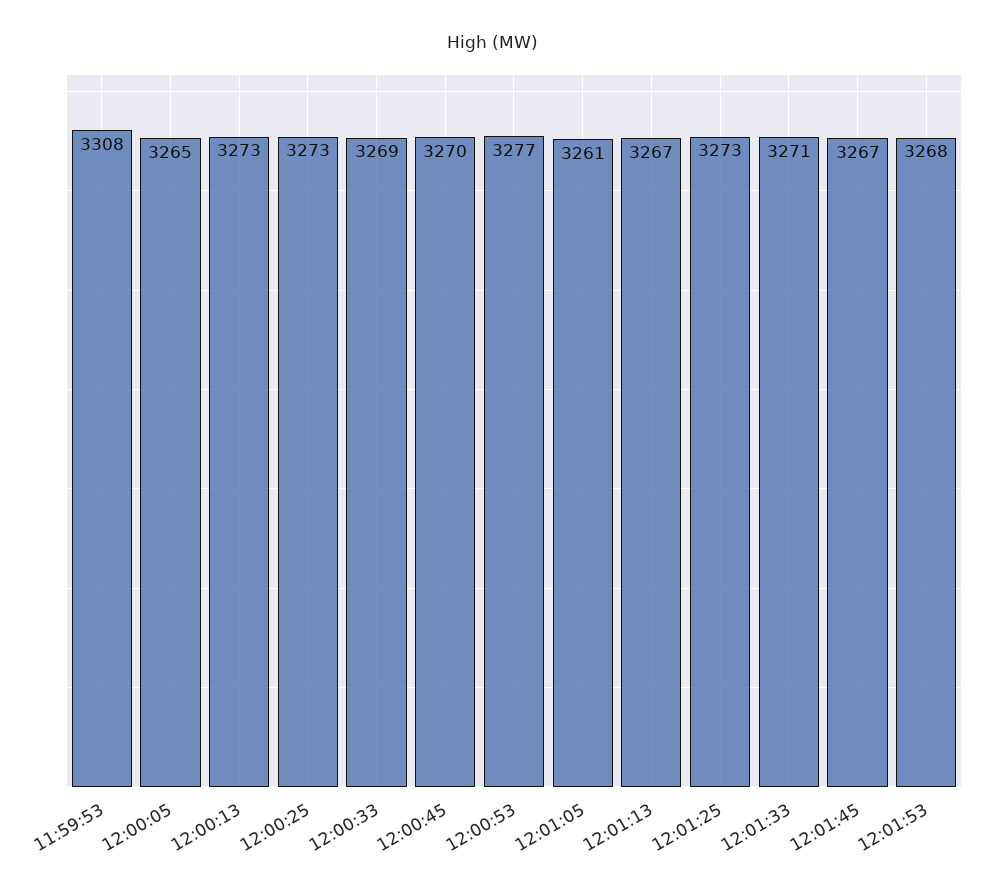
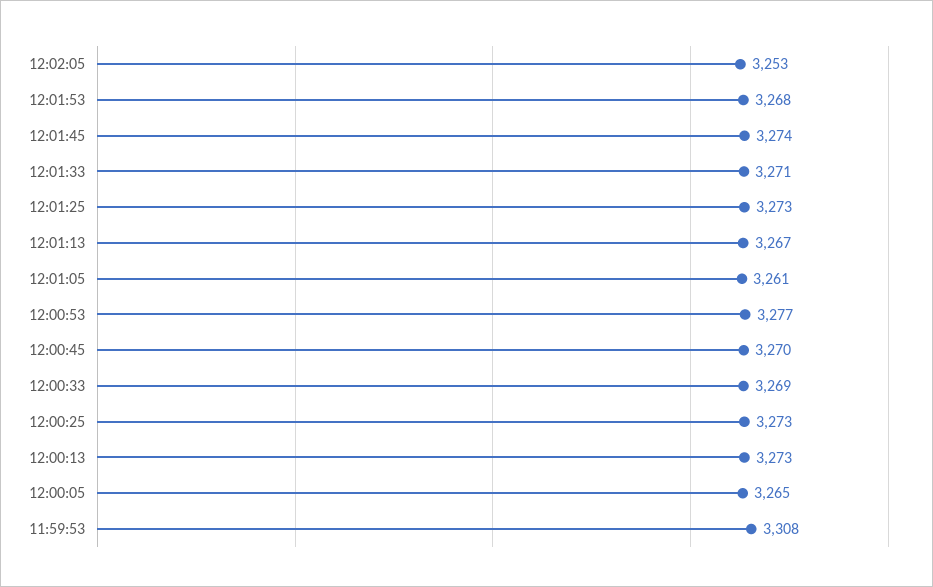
12:01:45: 3267 -> 3274
12:02:05: none -> 3253

